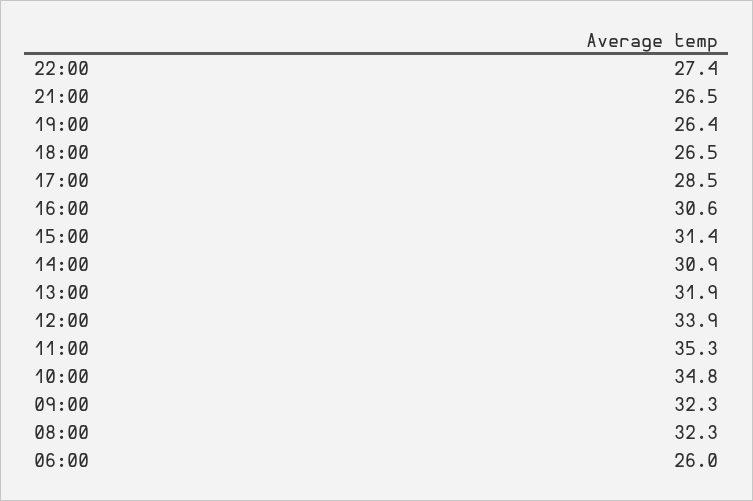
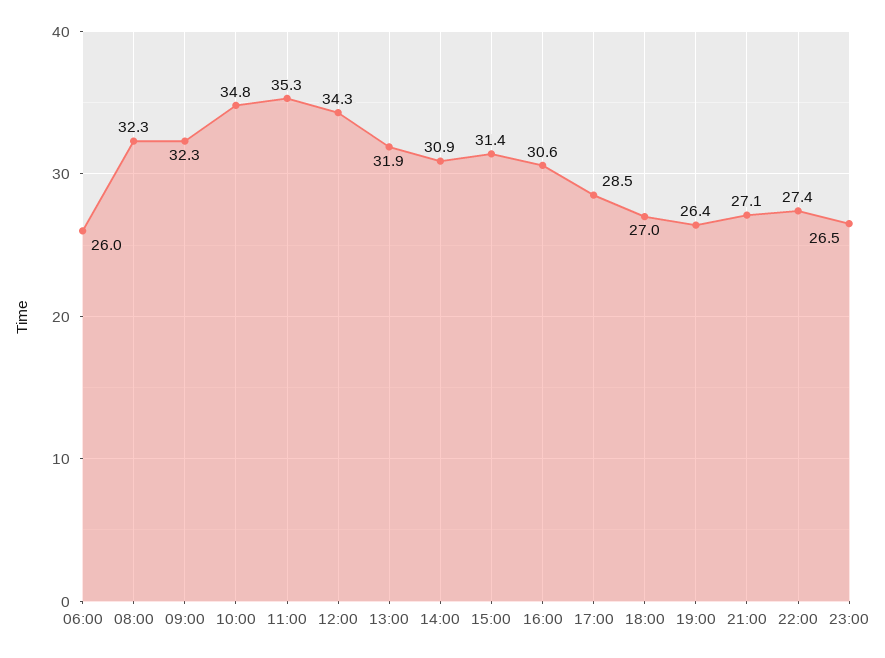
21:00: 26.5 -> 27.1
18:00: 26.5 -> 27
12:00: 33.9 -> 34.3
23:00: none -> 26.5

